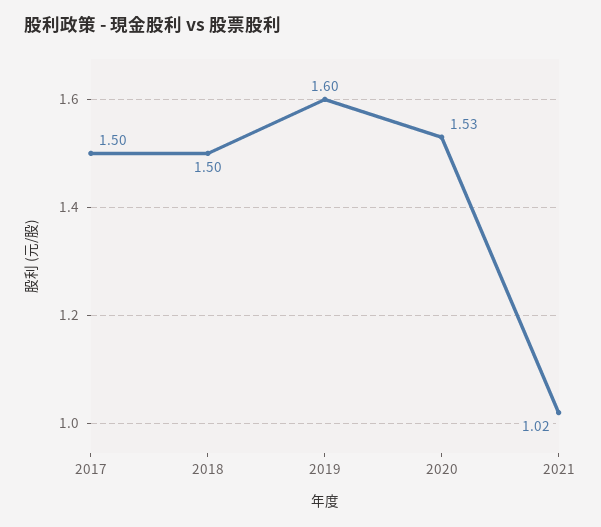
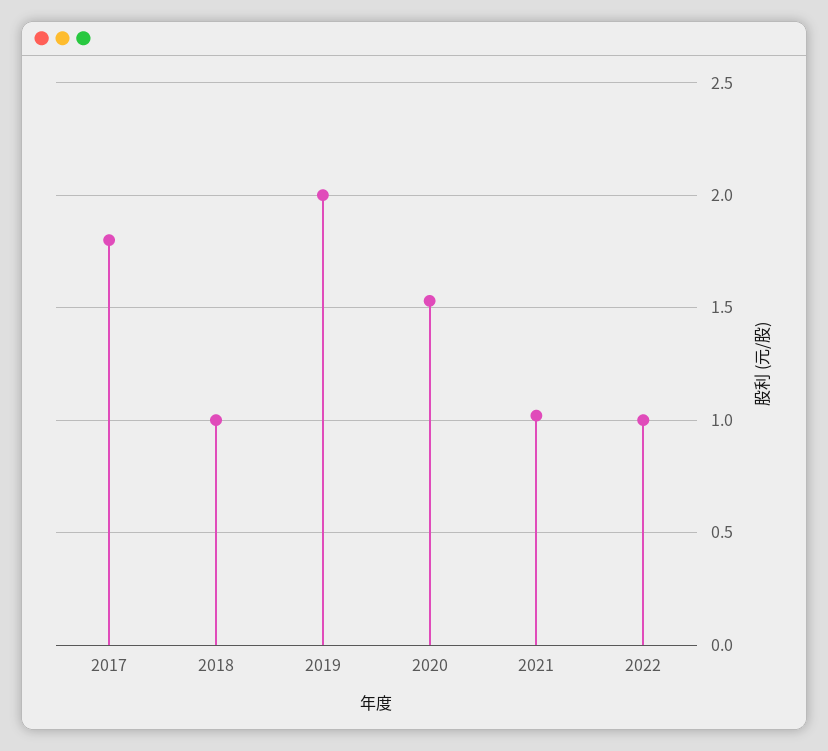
2017: 1.5 -> 1.8
2018: 1.5 -> 1
2019: 1.6 -> 2
2022: none -> 1

